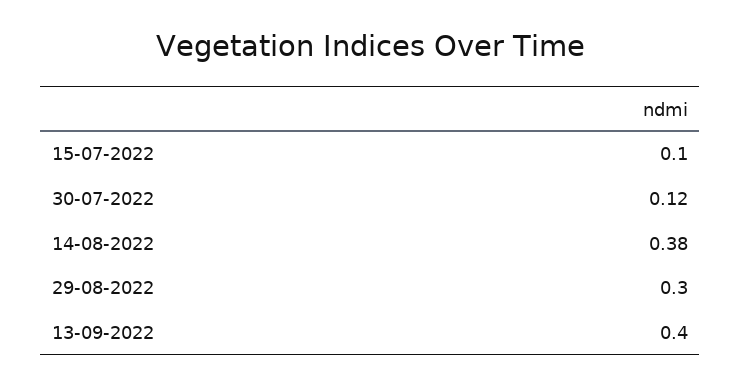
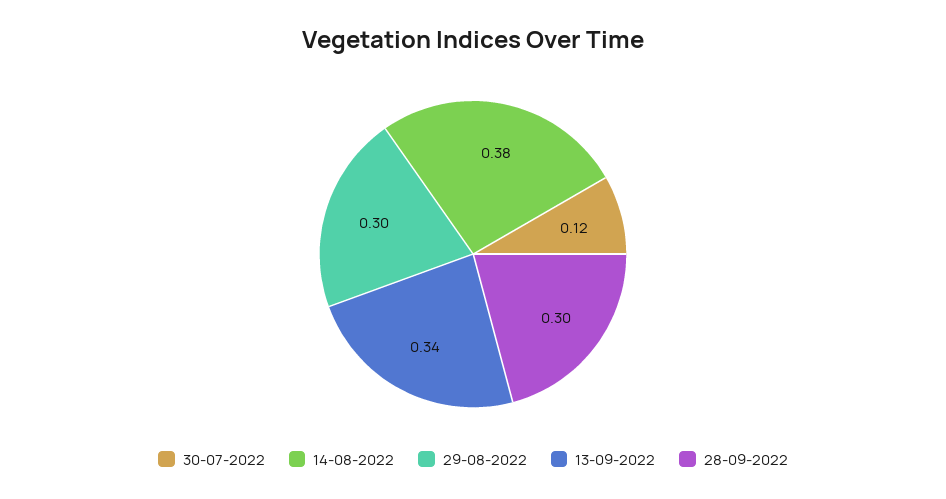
15-07-2022: 0.1 -> none
13-09-2022: 0.4 -> 0.34
28-09-2022: none -> 0.3

